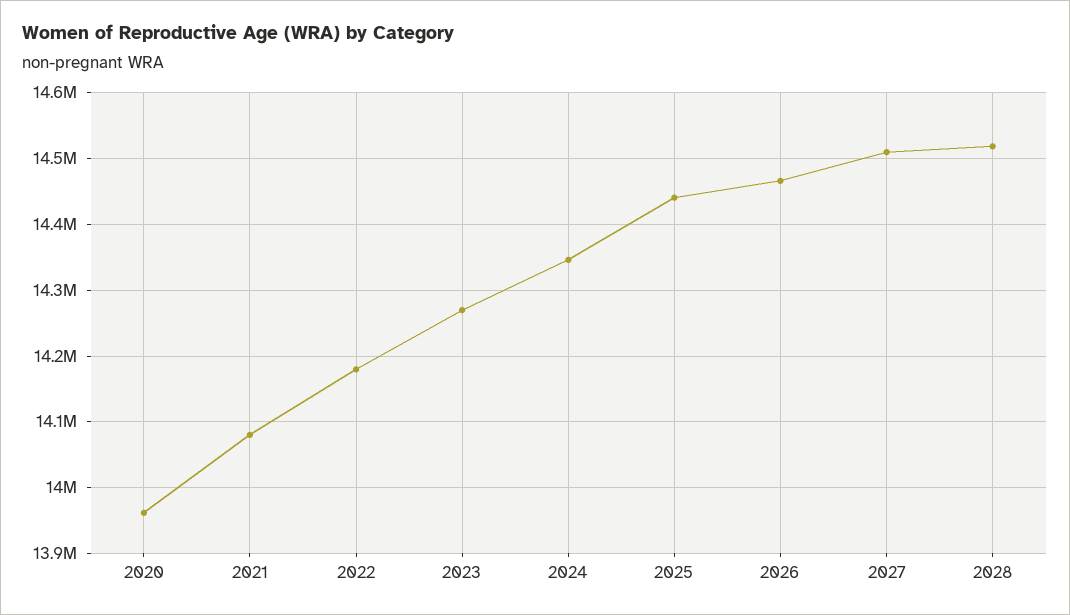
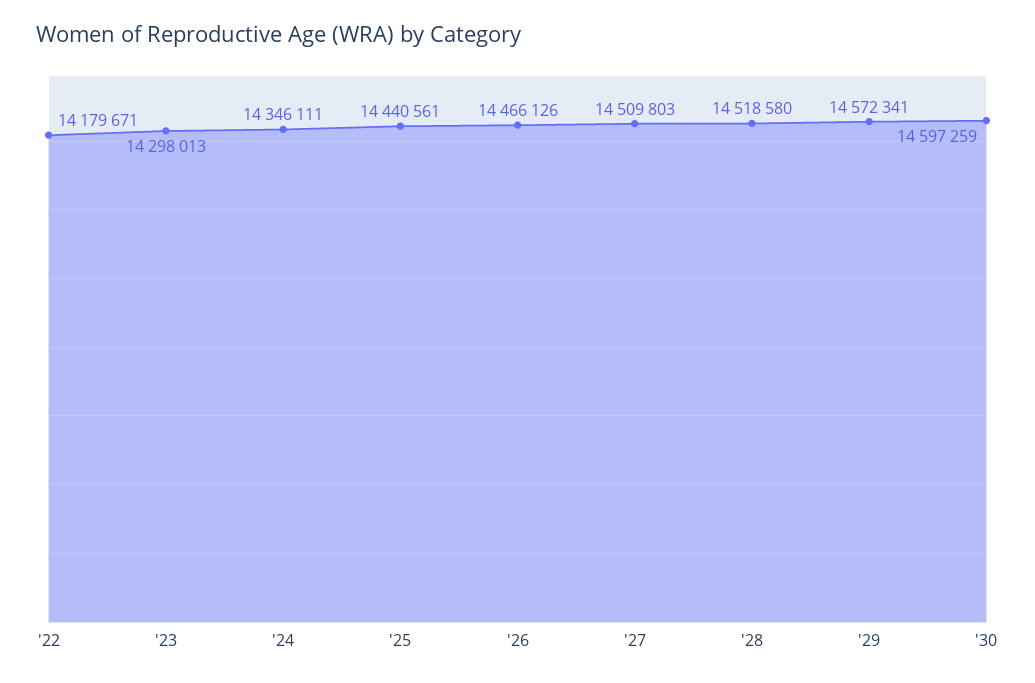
2020: 13960000 -> none
2021: 14080000 -> none
2023: 14270000 -> 14298013
'29: none -> 14572341
'30: none -> 14597259

